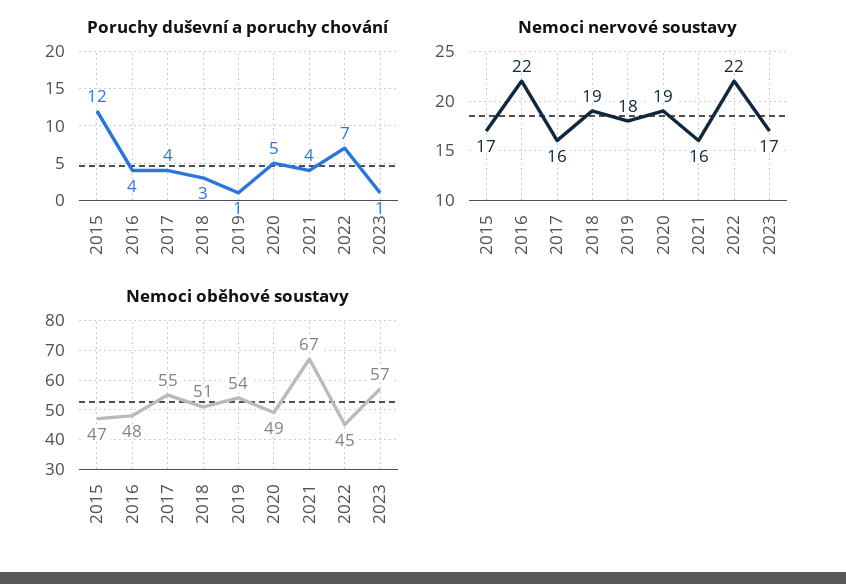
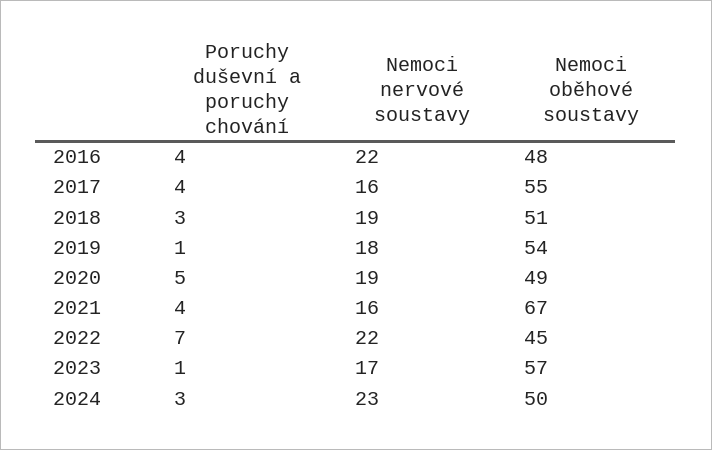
Poruchy duševní a poruchy chování, 2015: 12 -> none
Nemoci nervové soustavy, 2015: 17 -> none
Nemoci oběhové soustavy, 2015: 47 -> none
Poruchy duševní a poruchy chování, 2024: none -> 3
Nemoci nervové soustavy, 2024: none -> 23
Nemoci oběhové soustavy, 2024: none -> 50

